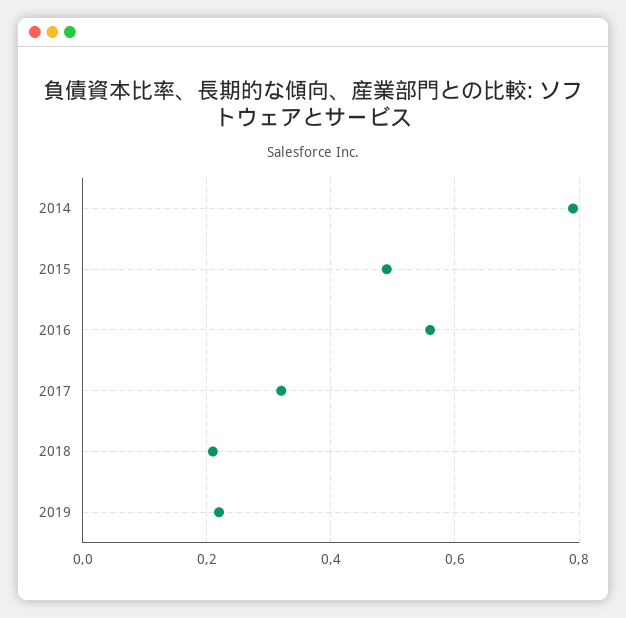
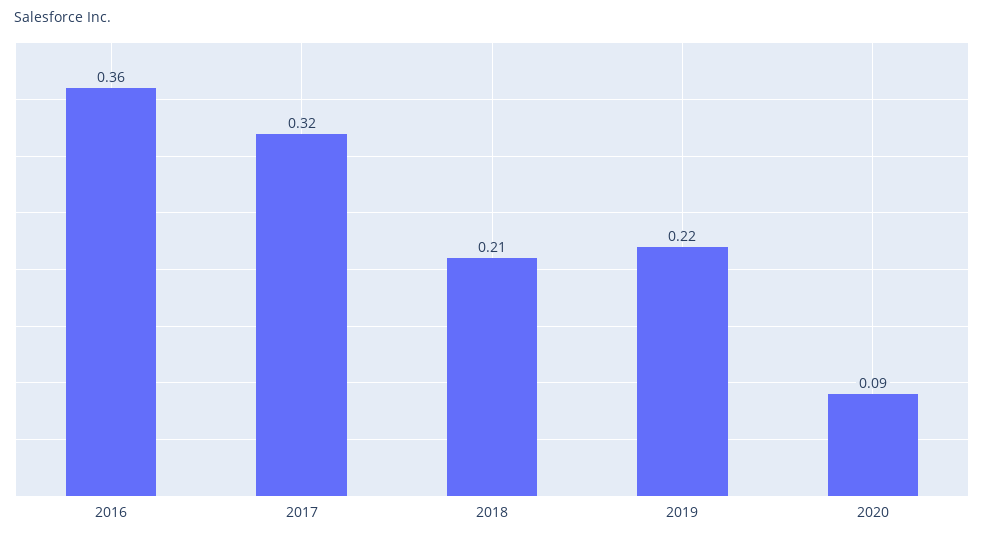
2014: 0.8 -> none
2015: 0.5 -> none
2016: 0.55 -> 0.36
2020: none -> 0.09

